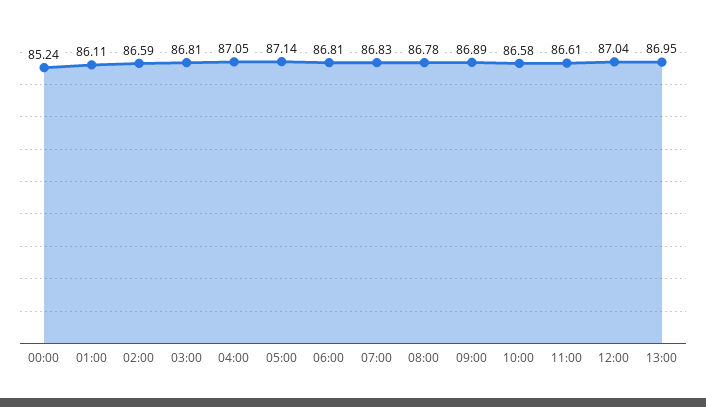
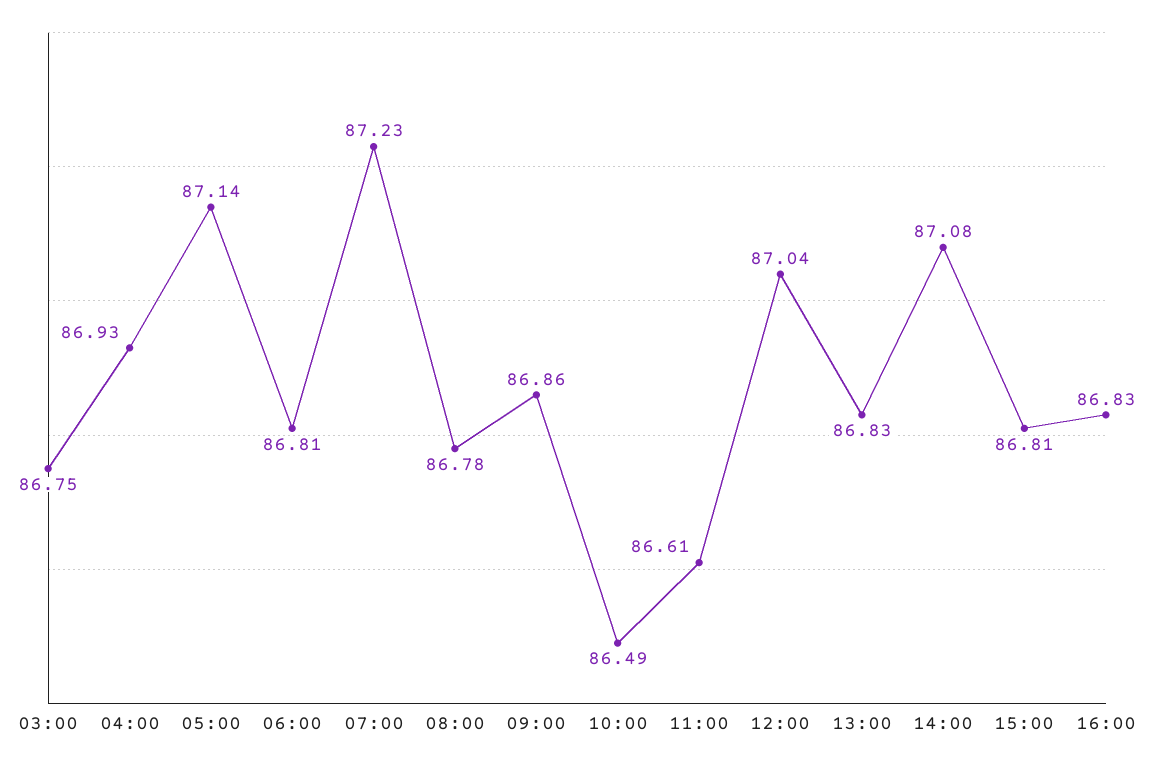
00:00: 85.24 -> none
01:00: 86.11 -> none
02:00: 86.59 -> none
03:00: 86.81 -> 86.75
04:00: 87.05 -> 86.93
07:00: 86.83 -> 87.23
09:00: 86.89 -> 86.86
10:00: 86.58 -> 86.49
13:00: 86.95 -> 86.83
14:00: none -> 87.08
15:00: none -> 86.81
16:00: none -> 86.83

